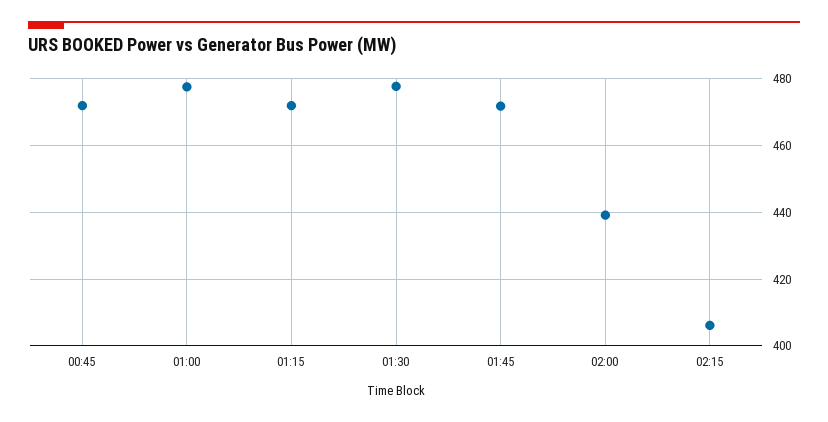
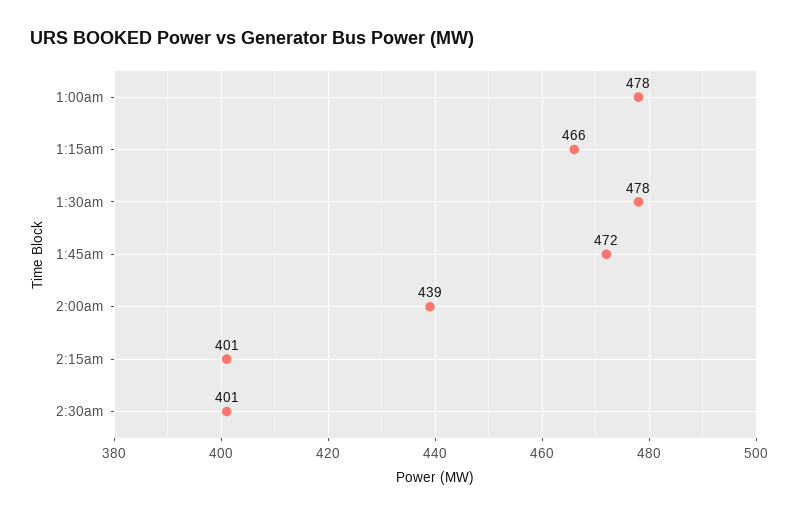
00:45: 472 -> none
01:15: 472 -> 466
02:15: 406 -> 401
2:30am: none -> 401

